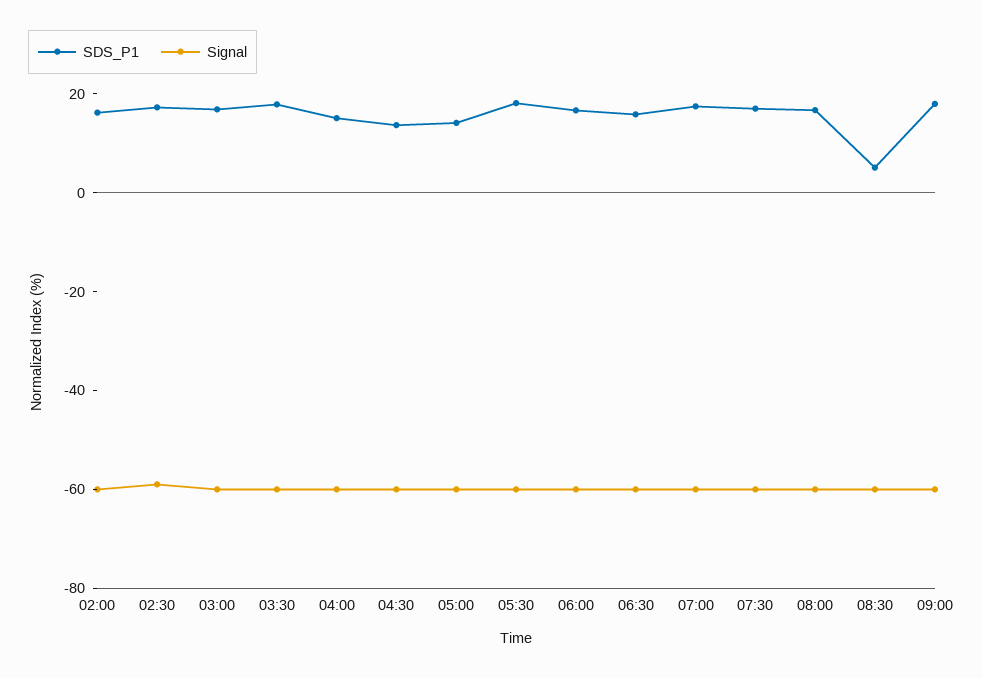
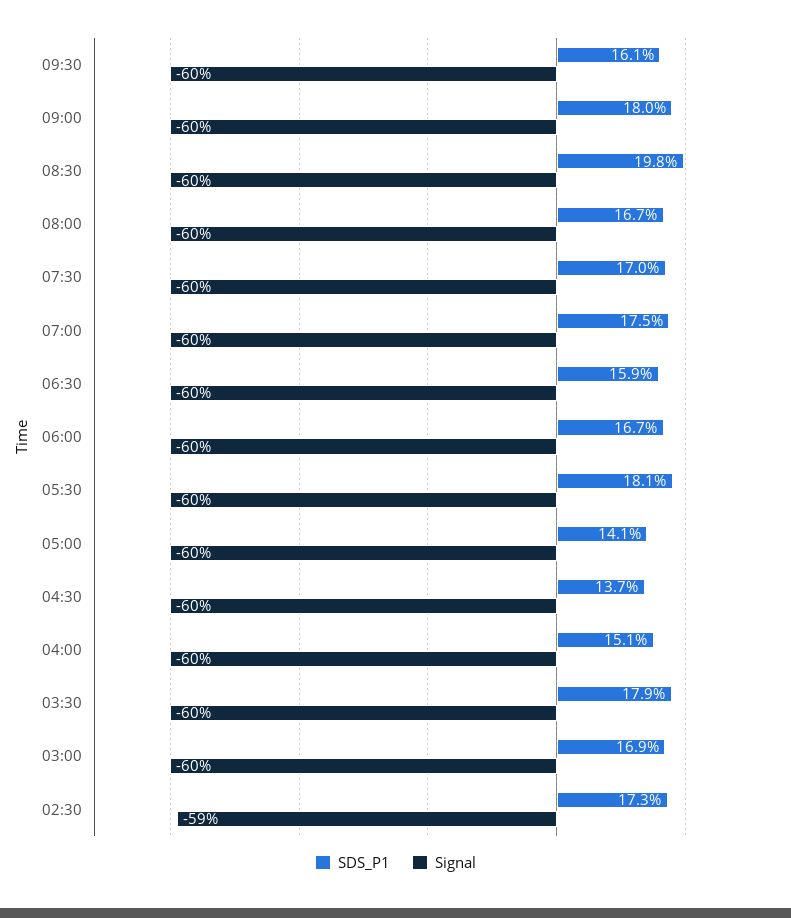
SDS_P1, 02:00: 15 -> none
Signal, 02:00: -60 -> none
SDS_P1, 08:30: 5 -> 19.8
SDS_P1, 09:30: none -> 16.1
Signal, 09:30: none -> -60

